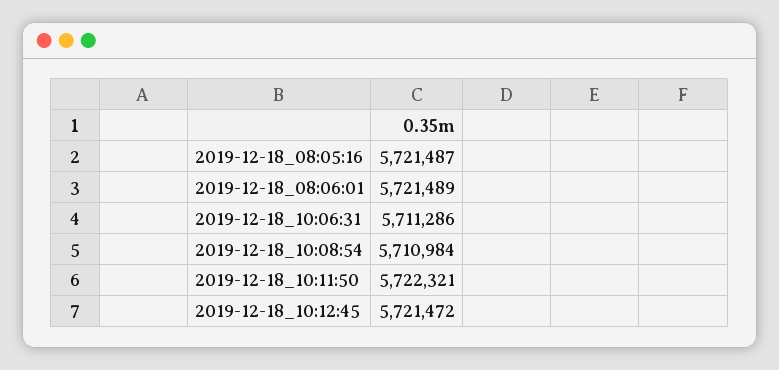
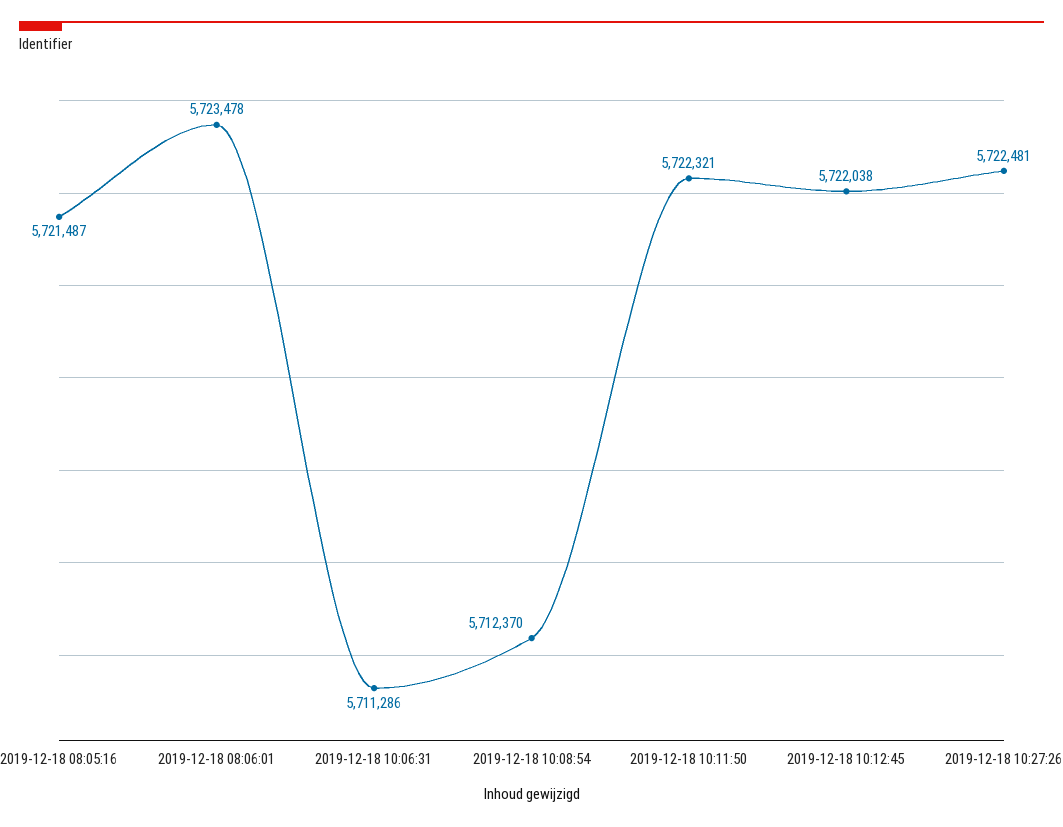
2019-12-18_08:06:01: 5721489 -> 5723478
2019-12-18_10:08:54: 5710984 -> 5712370
2019-12-18_10:12:45: 5721472 -> 5722038
2019-12-18 10:27:26: none -> 5722481

